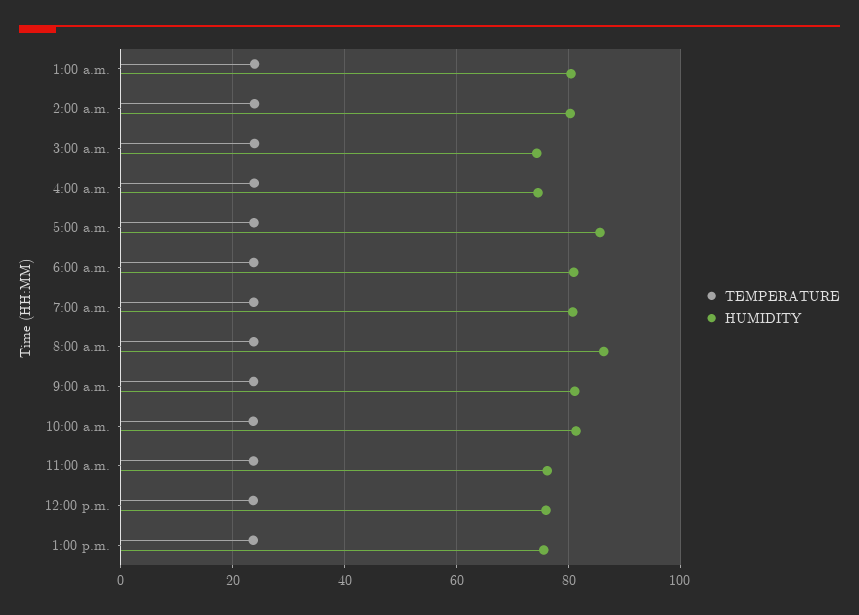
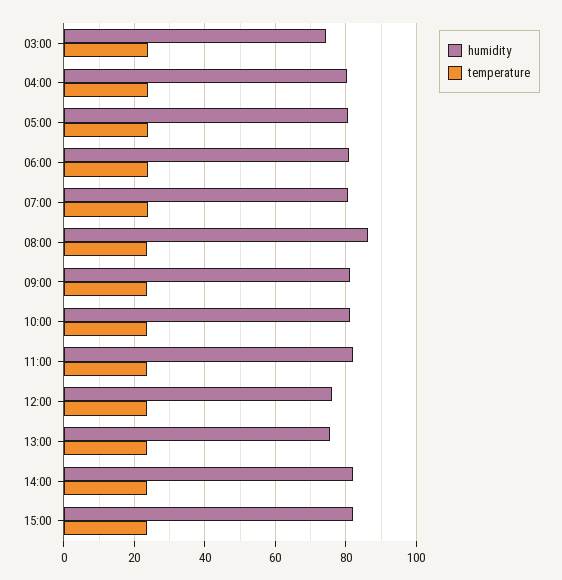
TEMPERATURE, 1:00 a.m.: 24 -> none
HUMIDITY, 1:00 a.m.: 80 -> none
TEMPERATURE, 2:00 a.m.: 24 -> none
HUMIDITY, 2:00 a.m.: 80 -> none
HUMIDITY, 4:00 a.m.: 74 -> 80
HUMIDITY, 5:00 a.m.: 86 -> 80
HUMIDITY, 11:00 a.m.: 76 -> 82
HUMIDITY, 14:00: none -> 82
TEMPERATURE, 14:00: none -> 24
HUMIDITY, 15:00: none -> 82
TEMPERATURE, 15:00: none -> 24

